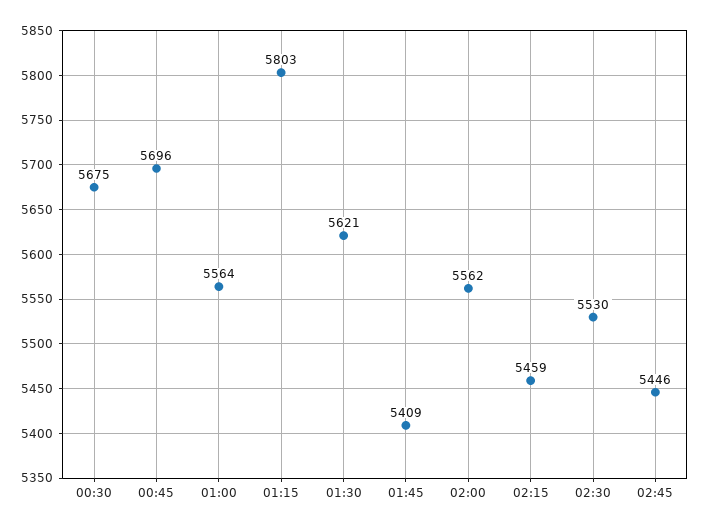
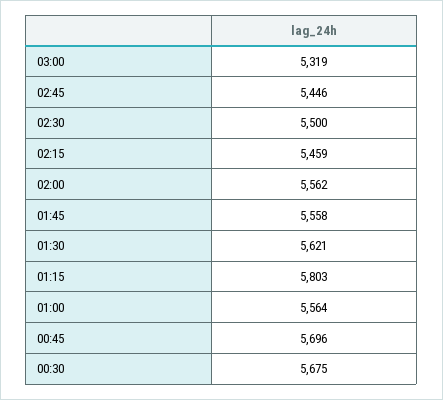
01:45: 5409 -> 5558
02:30: 5530 -> 5500
03:00: none -> 5319

